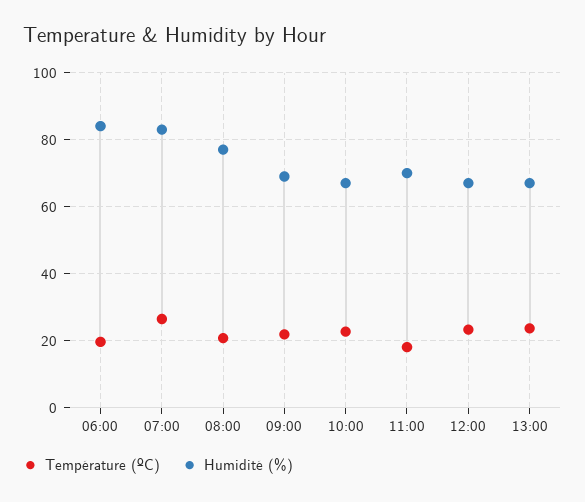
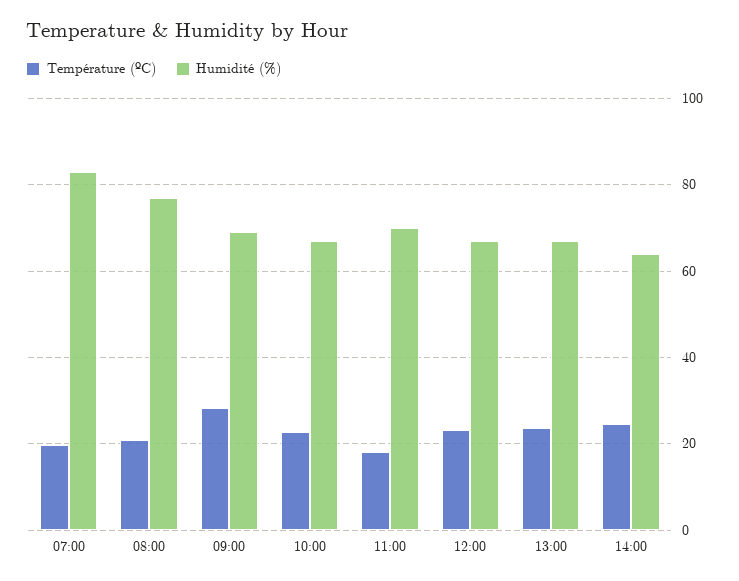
Température (ºC), 06:00: 20 -> none
Humidité (%), 06:00: 84 -> none
Température (ºC), 07:00: 26 -> 20
Température (ºC), 09:00: 22 -> 28
Température (ºC), 14:00: none -> 24
Humidité (%), 14:00: none -> 64

